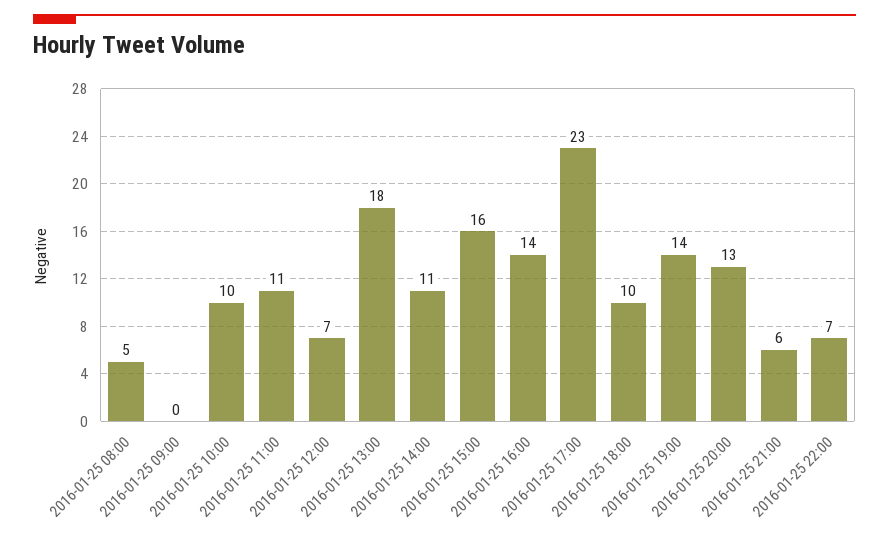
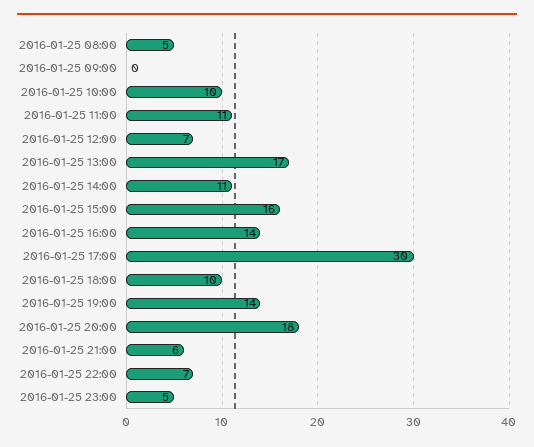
2016-01-25 13:00: 18 -> 17
2016-01-25 17:00: 23 -> 30
2016-01-25 20:00: 13 -> 18
2016-01-25 23:00: none -> 5

